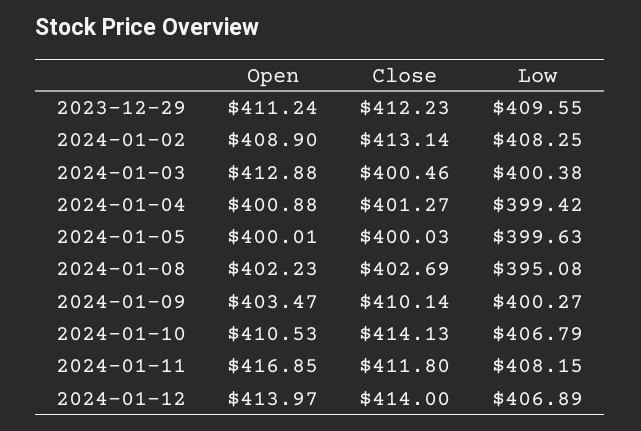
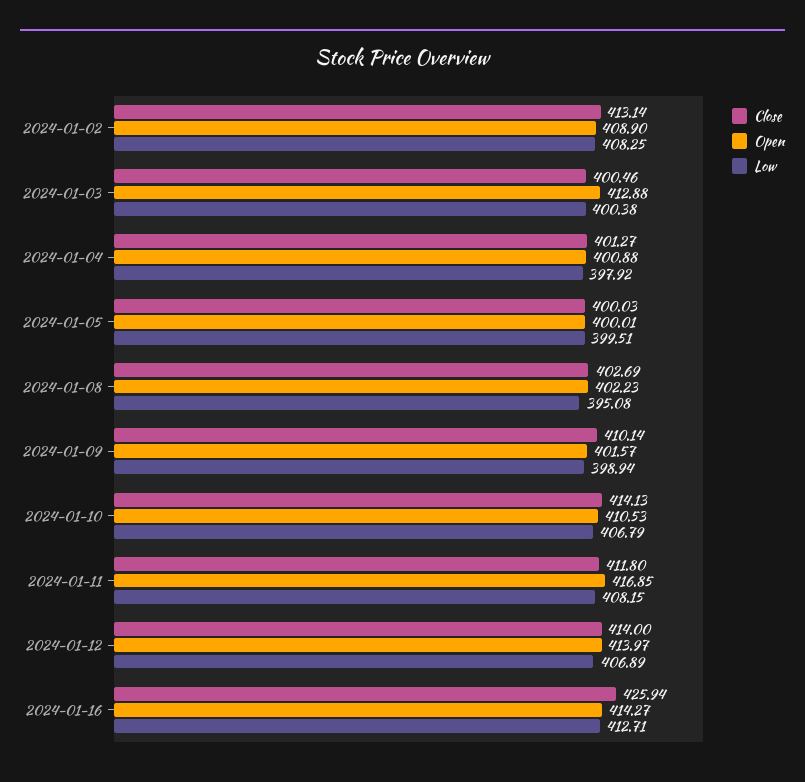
Open, 2023-12-29: 411.24 -> none
Close, 2023-12-29: 412.23 -> none
Low, 2023-12-29: 409.55 -> none
Low, 2024-01-04: 399.42 -> 397.92
Low, 2024-01-05: 399.63 -> 399.51
Open, 2024-01-09: 403.47 -> 401.57
Low, 2024-01-09: 400.27 -> 398.94
Close, 2024-01-16: none -> 425.94
Open, 2024-01-16: none -> 414.27
Low, 2024-01-16: none -> 412.71

